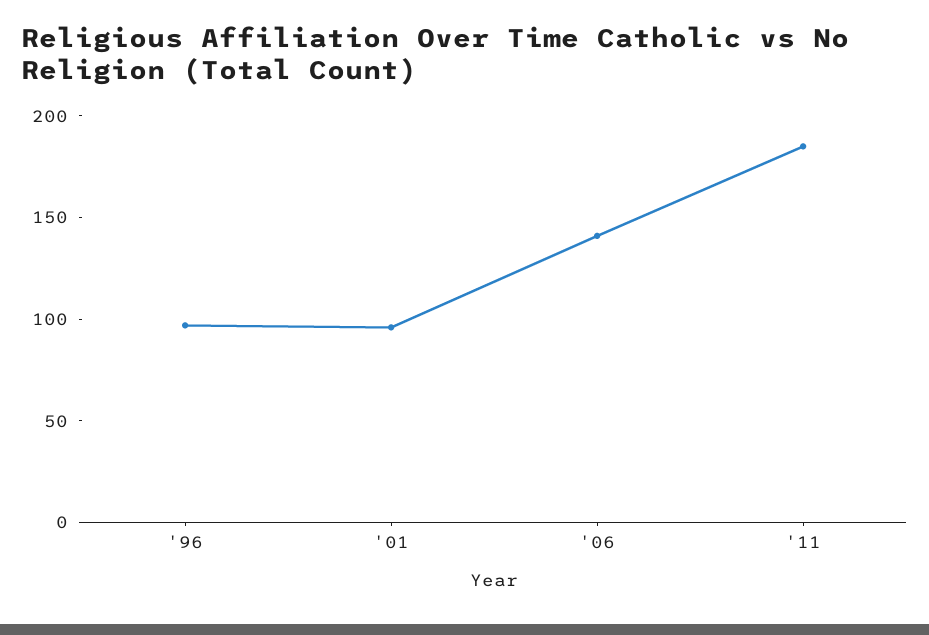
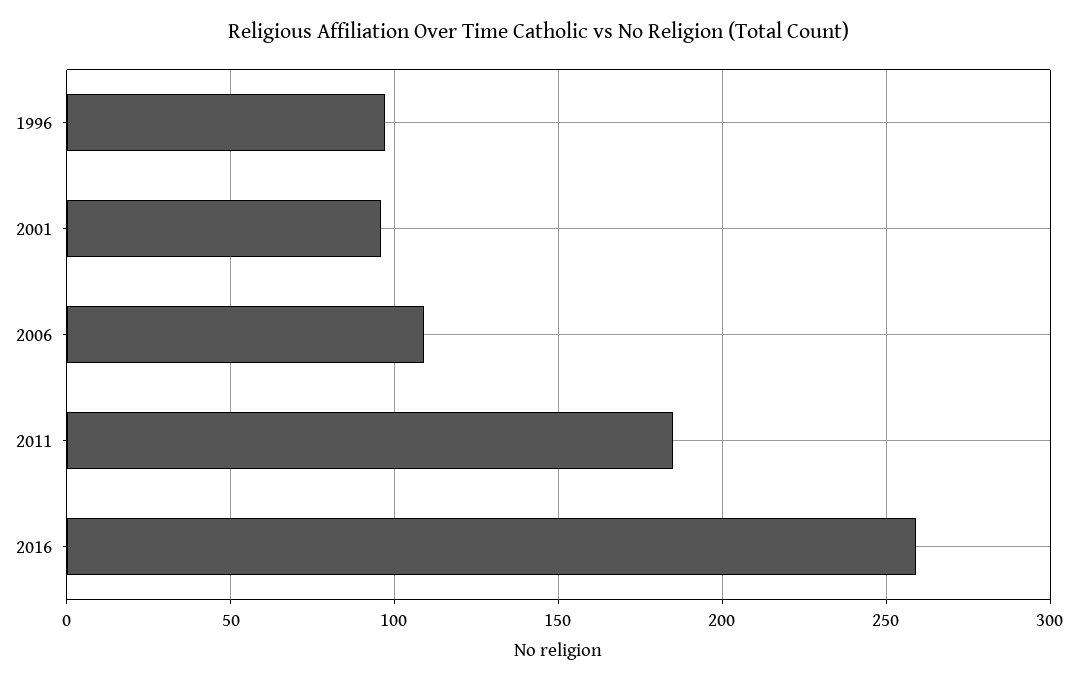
'06: 140 -> 110
2016: none -> 260

